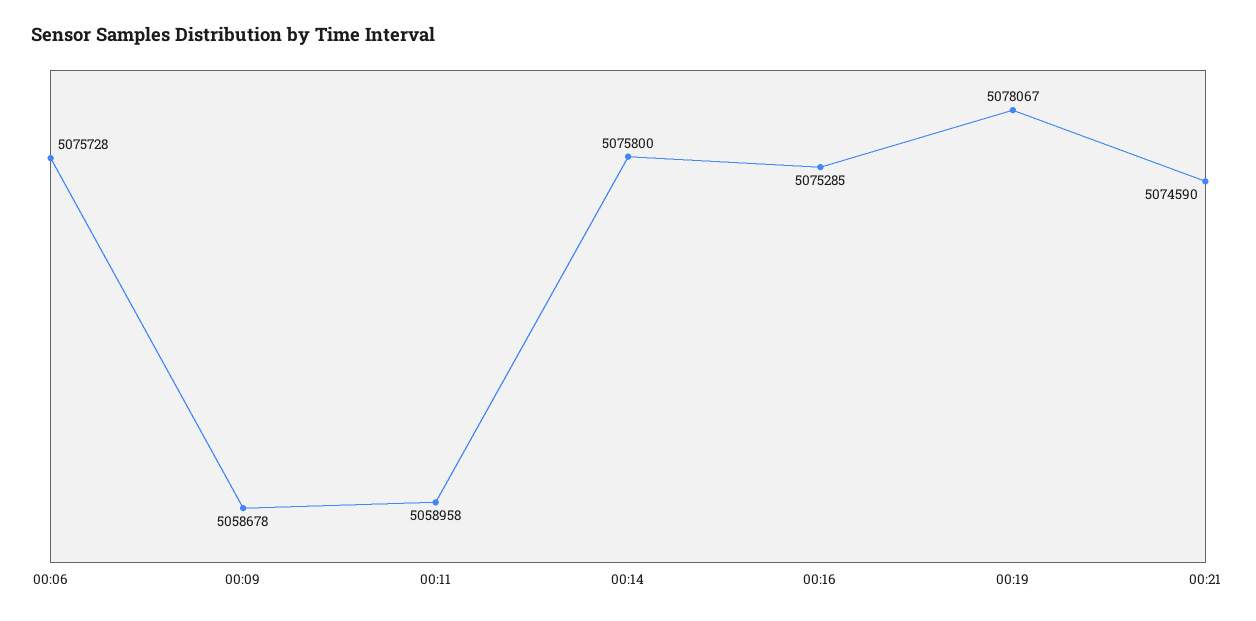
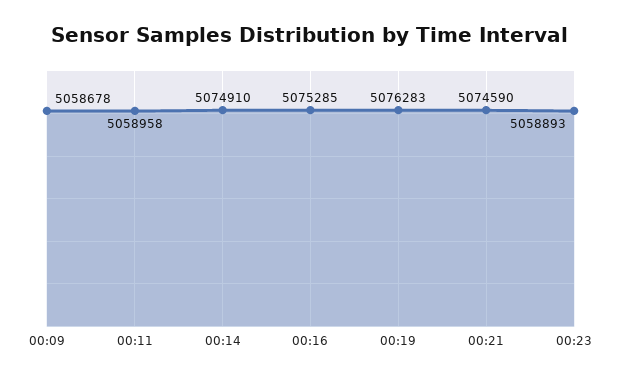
00:06: 5075728 -> none
00:14: 5075800 -> 5074910
00:19: 5078067 -> 5076283
00:23: none -> 5058893

